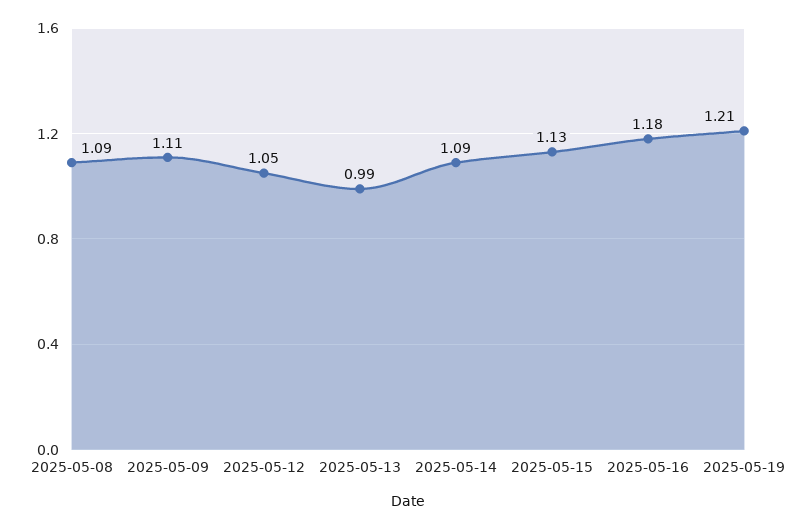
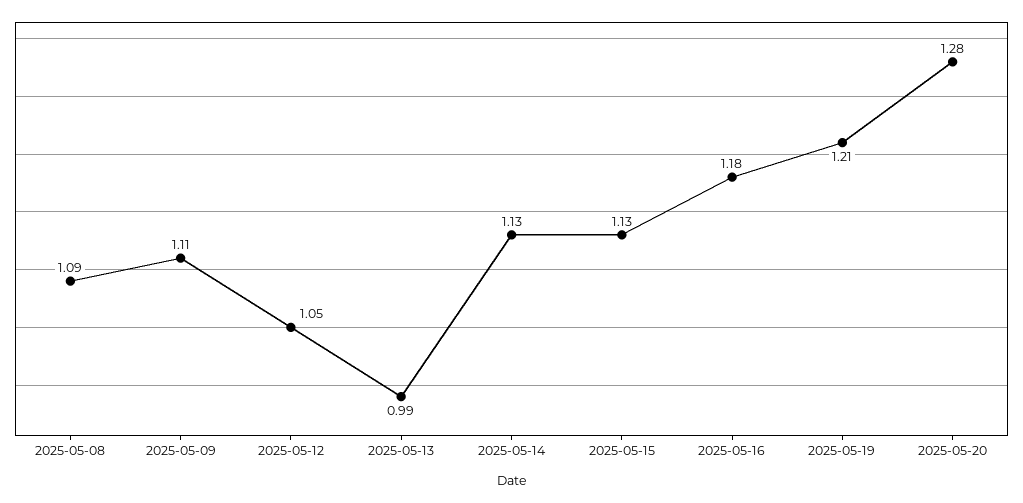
2025-05-14: 1.09 -> 1.13
2025-05-20: none -> 1.28

